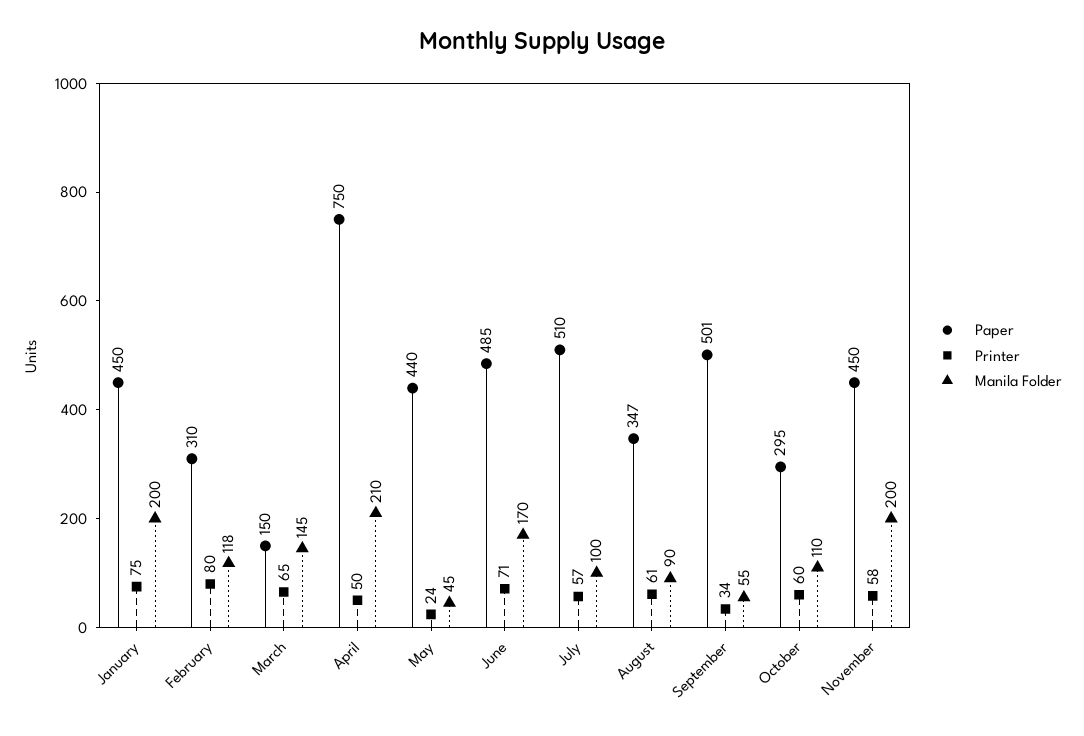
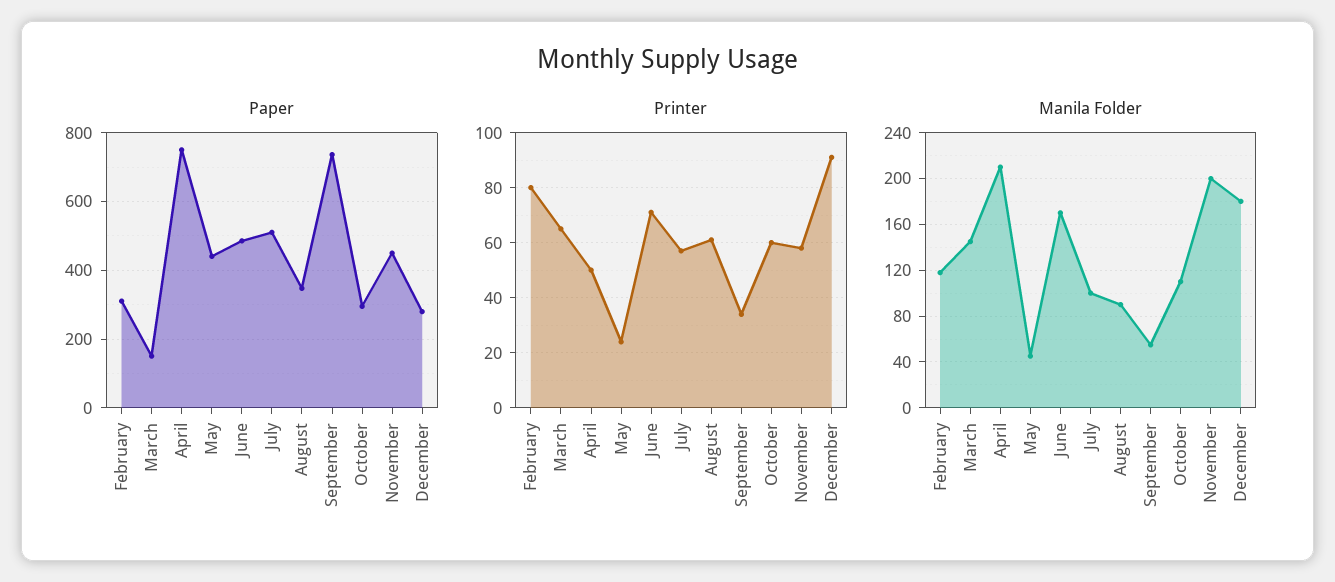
Paper, January: 450 -> none
Printer, January: 75 -> none
Manila Folder, January: 200 -> none
Paper, September: 501 -> 740
Paper, December: none -> 280
Printer, December: none -> 90
Manila Folder, December: none -> 180

